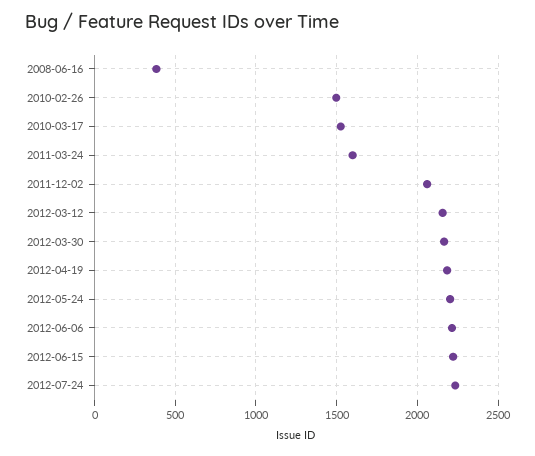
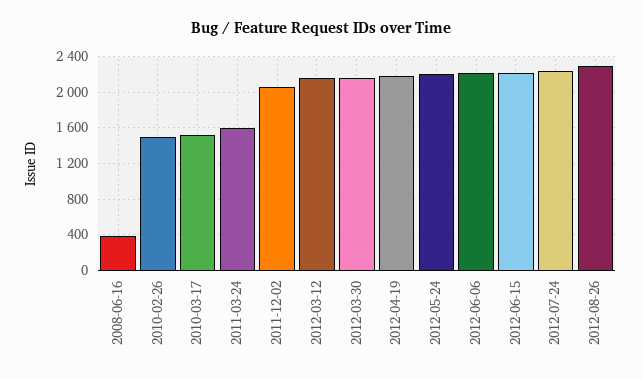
2012-08-26: none -> 2300

